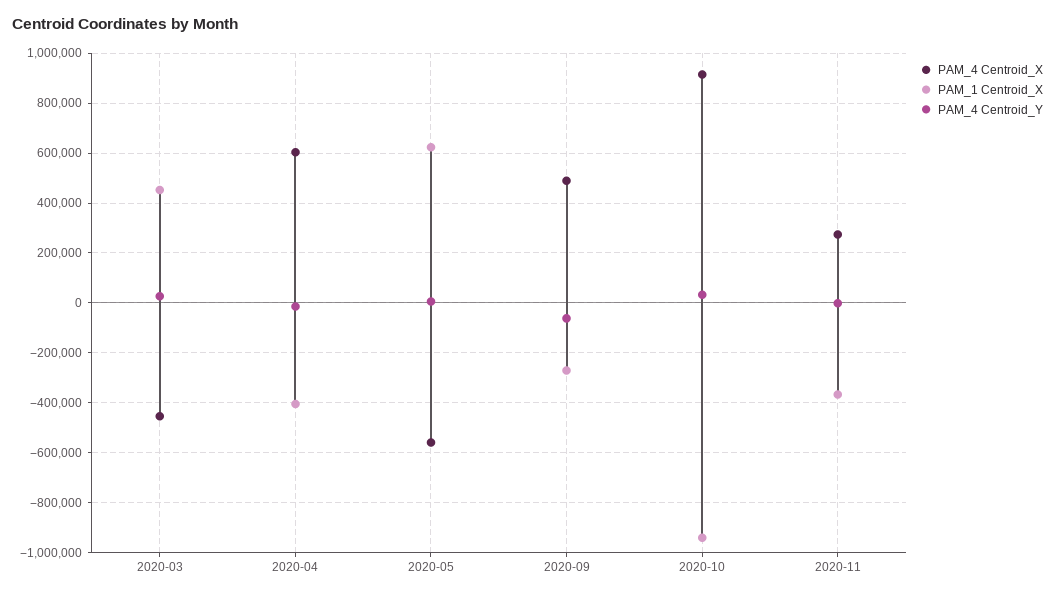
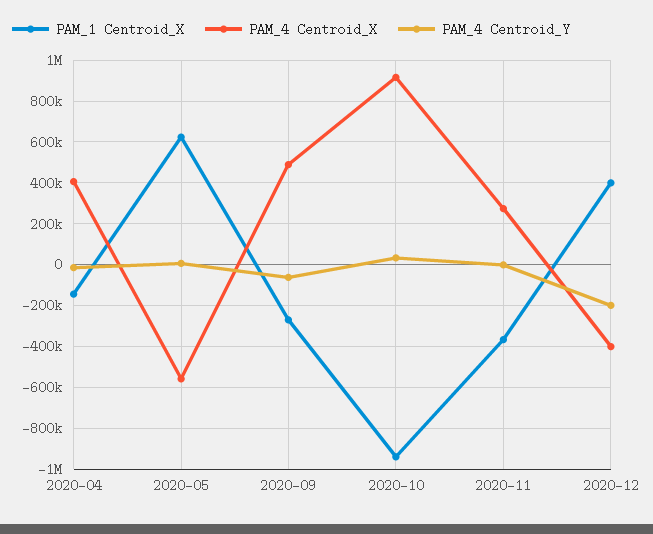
PAM_4 Centroid_X, 2020-03: -450000 -> none
PAM_1 Centroid_X, 2020-03: 450000 -> none
PAM_4 Centroid_Y, 2020-03: 25000 -> none
PAM_4 Centroid_X, 2020-04: 600000 -> 400000
PAM_1 Centroid_X, 2020-04: -400000 -> -150000
PAM_1 Centroid_X, 2020-12: none -> 400000
PAM_4 Centroid_X, 2020-12: none -> -400000
PAM_4 Centroid_Y, 2020-12: none -> -200000

